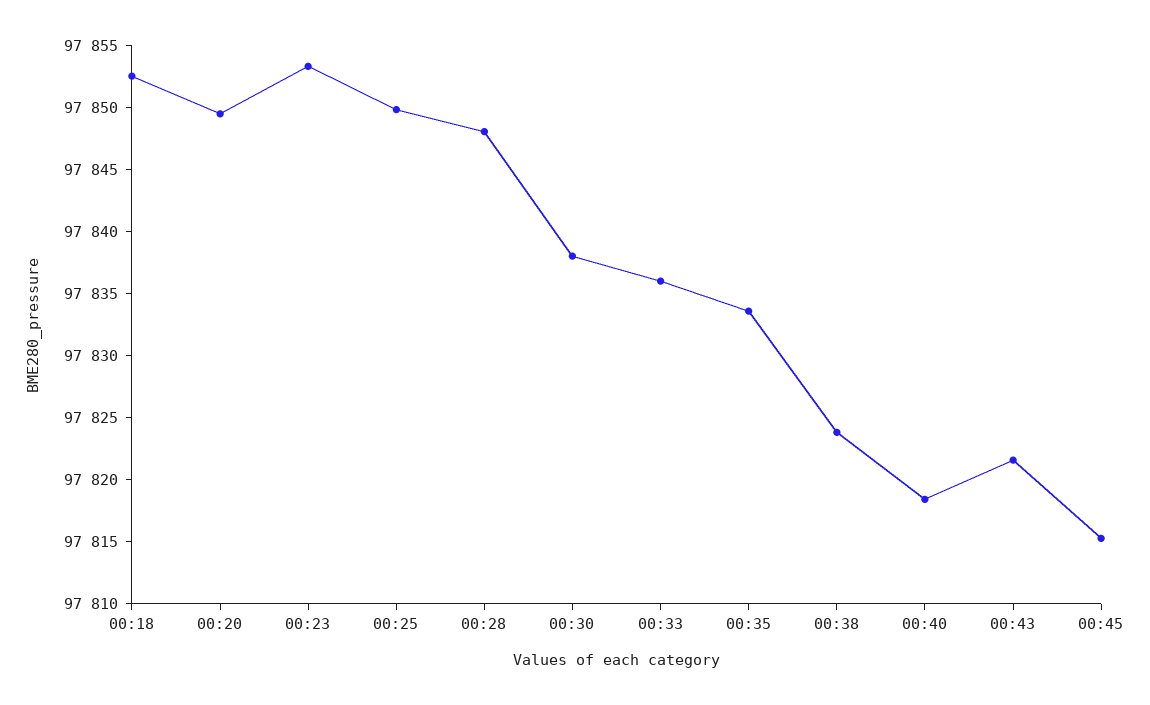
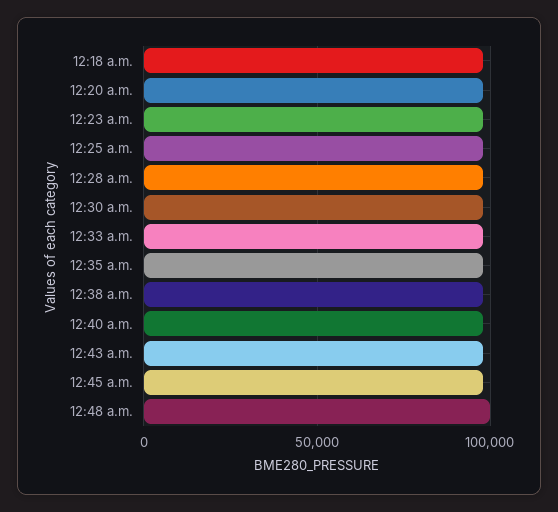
12:48 a.m.: none -> 100000

